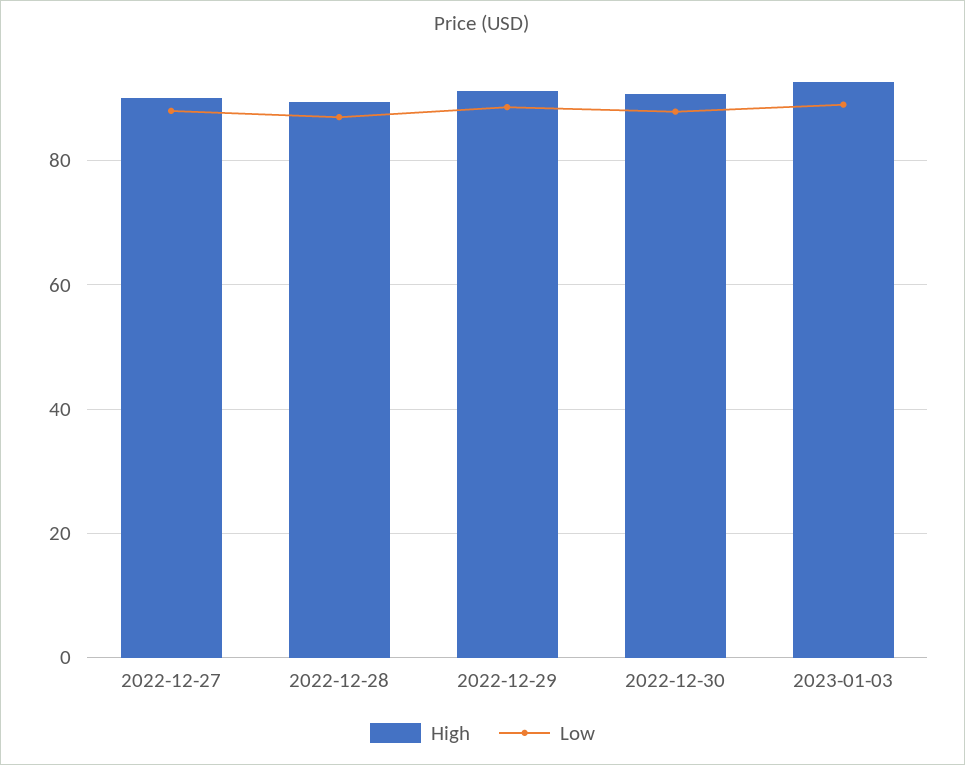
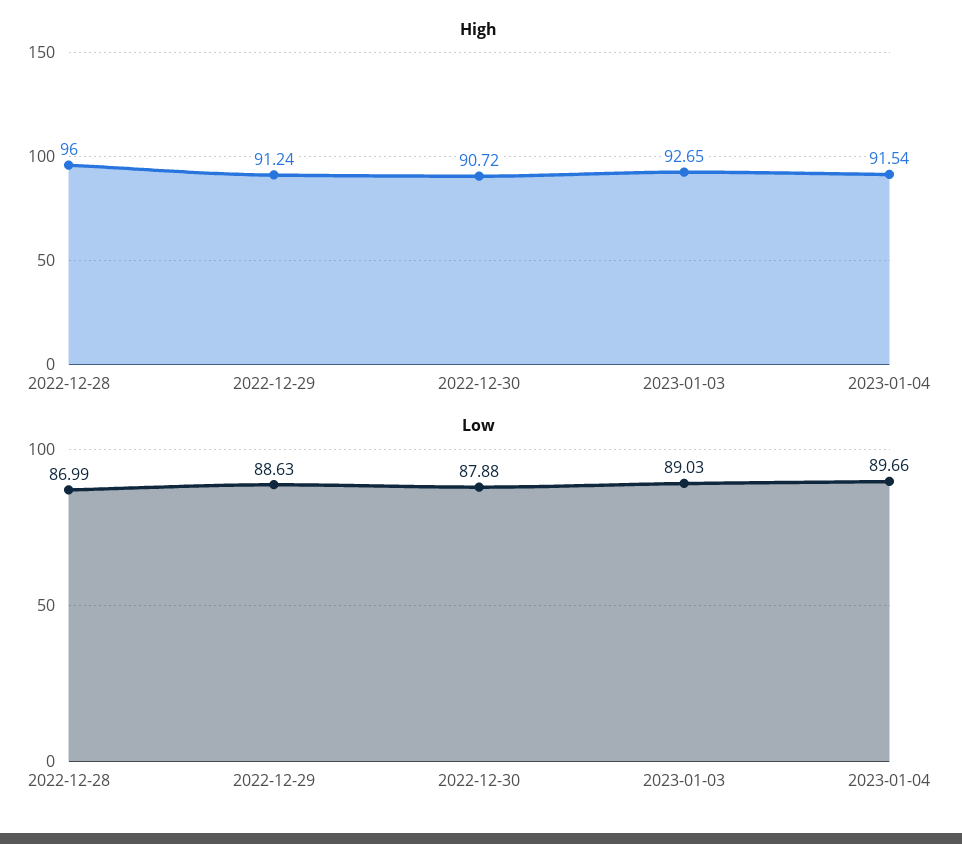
High, 2022-12-27: 90 -> none
Low, 2022-12-27: 88 -> none
High, 2022-12-28: 90 -> 96
High, 2023-01-04: none -> 91.54
Low, 2023-01-04: none -> 89.66

